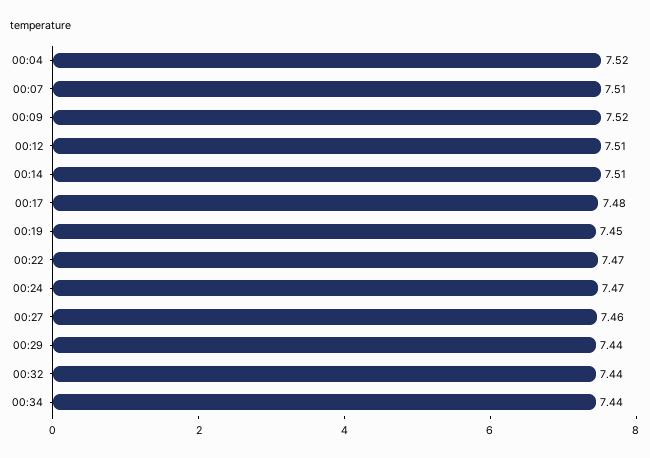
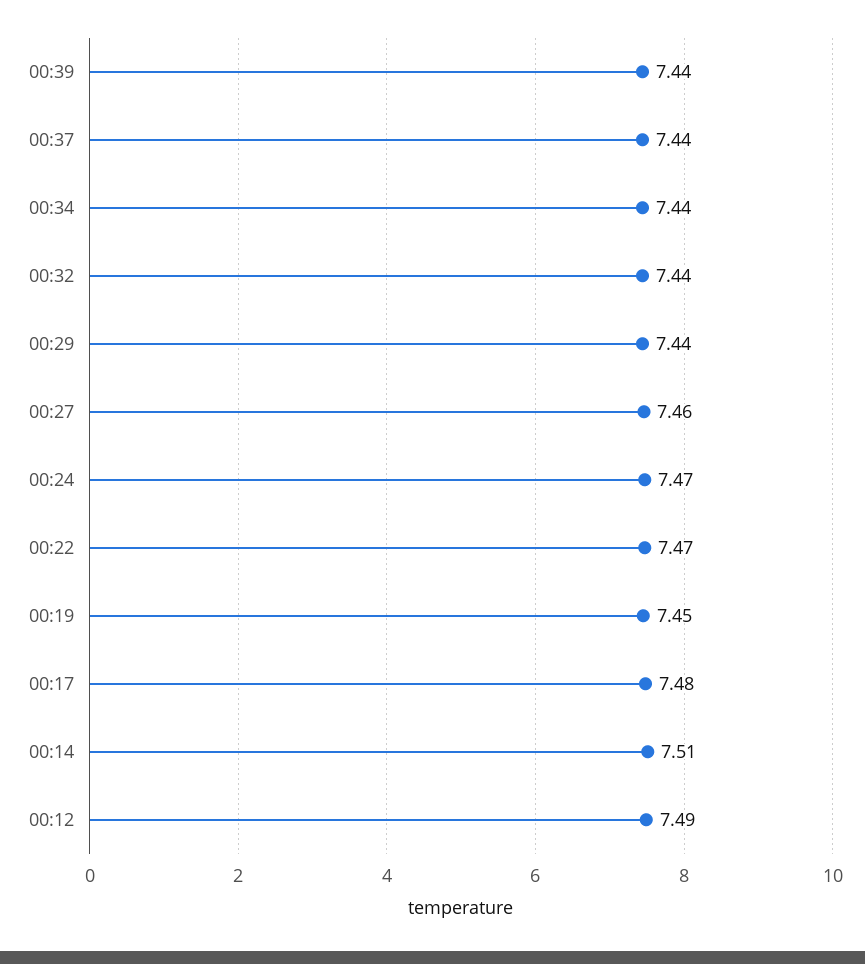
00:04: 7.52 -> none
00:07: 7.51 -> none
00:09: 7.52 -> none
00:12: 7.51 -> 7.49
00:39: none -> 7.44
00:37: none -> 7.44

